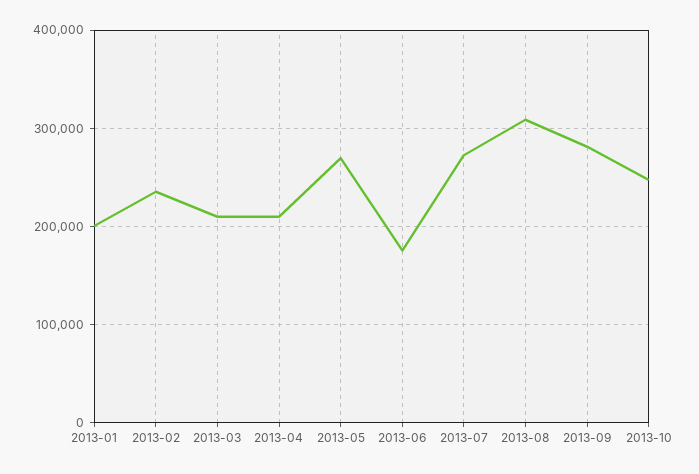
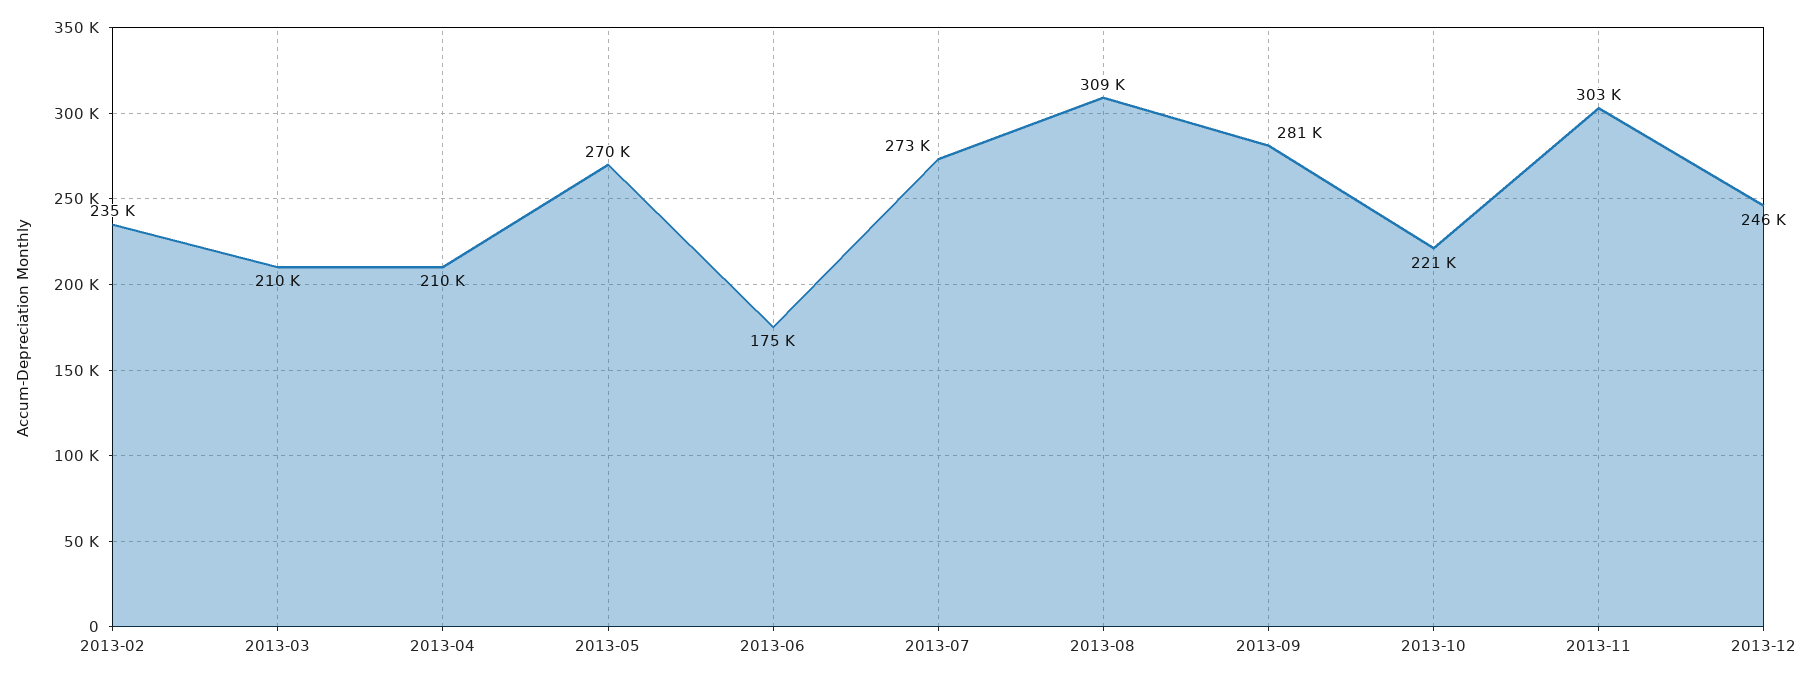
2013-01: 200000 -> none
2013-10: 250000 -> 221000
2013-11: none -> 303000
2013-12: none -> 246000

